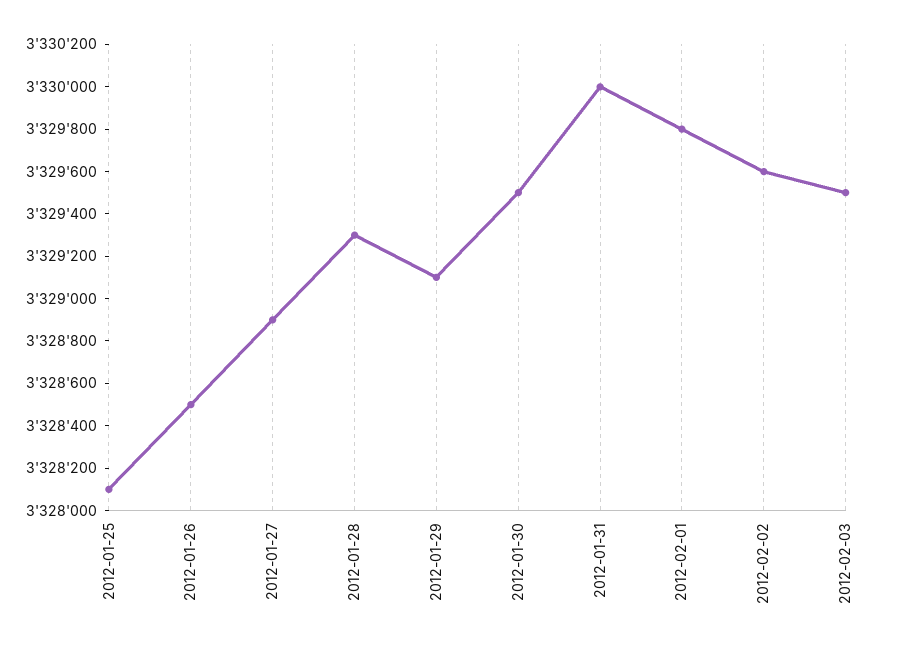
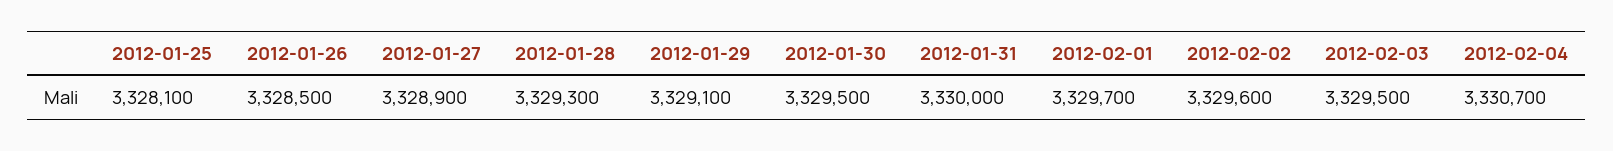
2012-02-01: 3329800 -> 3329700
2012-02-04: none -> 3330700

